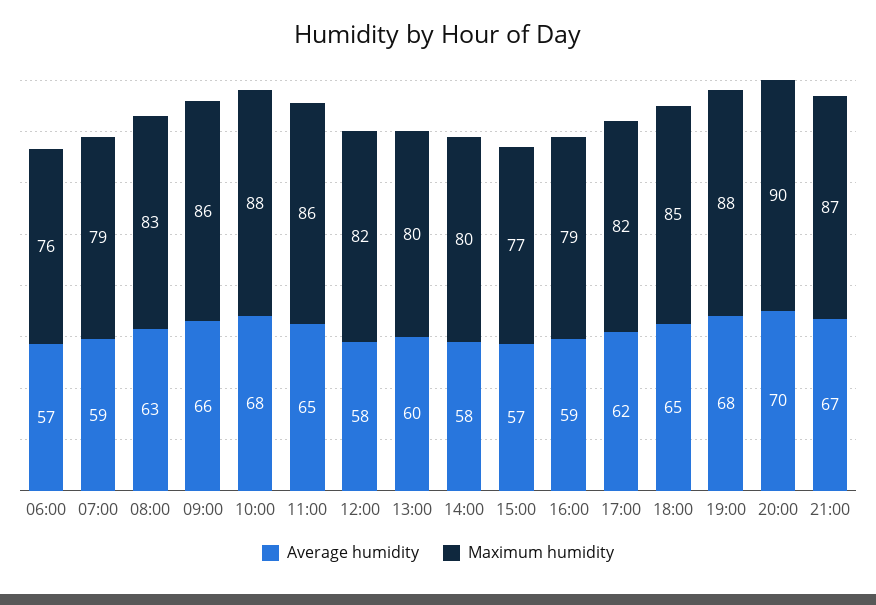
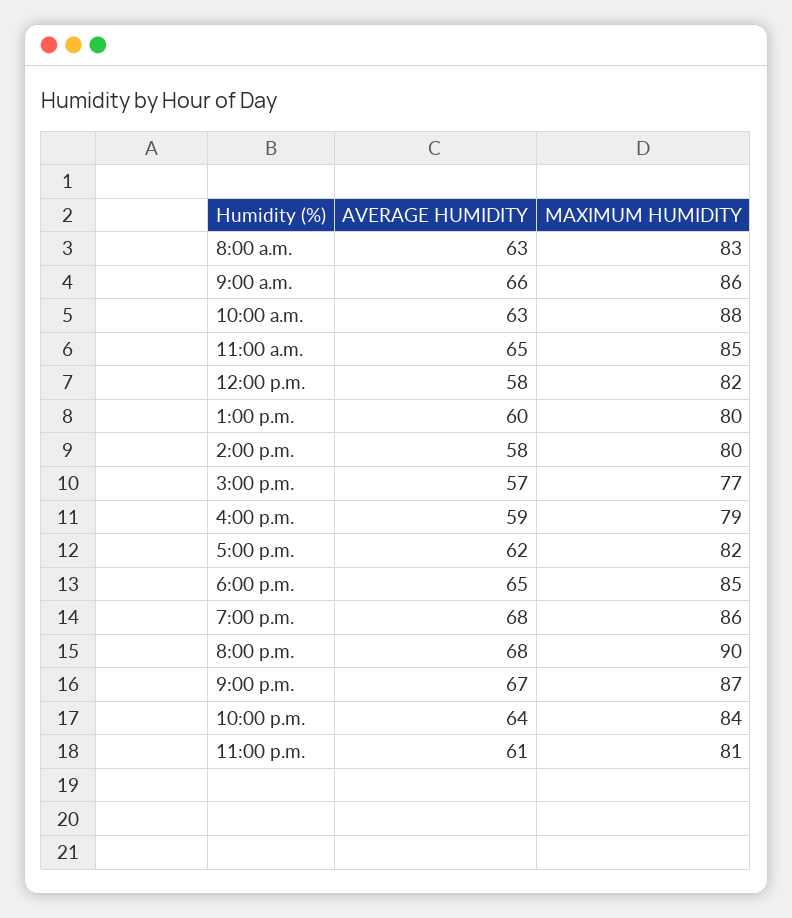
Average humidity, 06:00: 57 -> none
Maximum humidity, 06:00: 76 -> none
Average humidity, 07:00: 59 -> none
Maximum humidity, 07:00: 79 -> none
Average humidity, 10:00: 68 -> 63
Maximum humidity, 11:00: 86 -> 85
Maximum humidity, 19:00: 88 -> 86
Average humidity, 20:00: 70 -> 68
Average humidity, 10:00 p.m.: none -> 64
Maximum humidity, 10:00 p.m.: none -> 84
Average humidity, 11:00 p.m.: none -> 61
Maximum humidity, 11:00 p.m.: none -> 81

